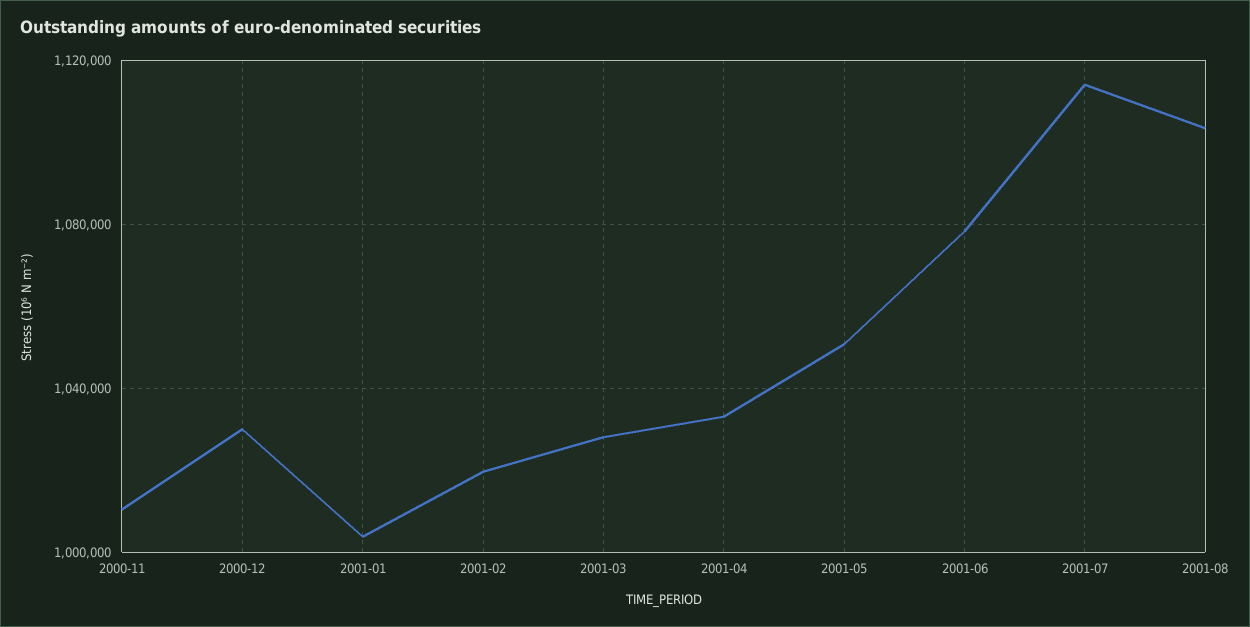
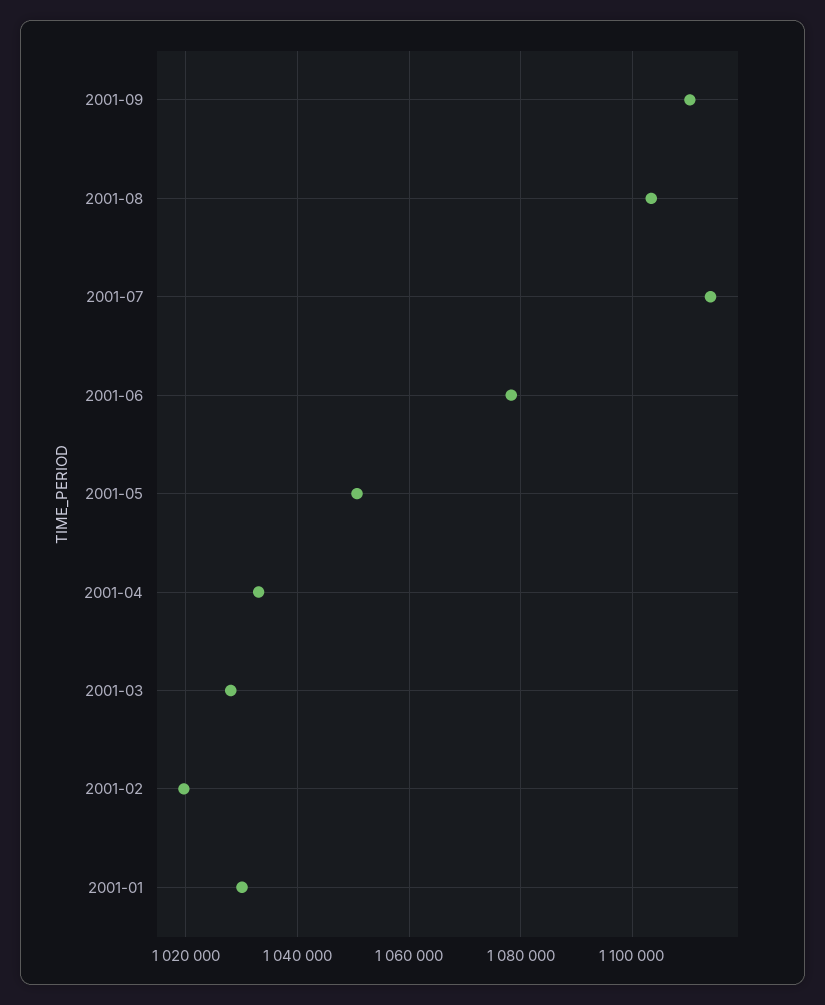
2000-11: 1010000 -> none
2000-12: 1030000 -> none
2001-01: 1005000 -> 1030000
2001-09: none -> 1110000

